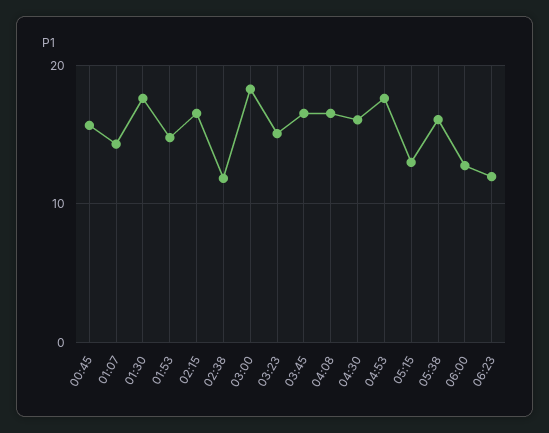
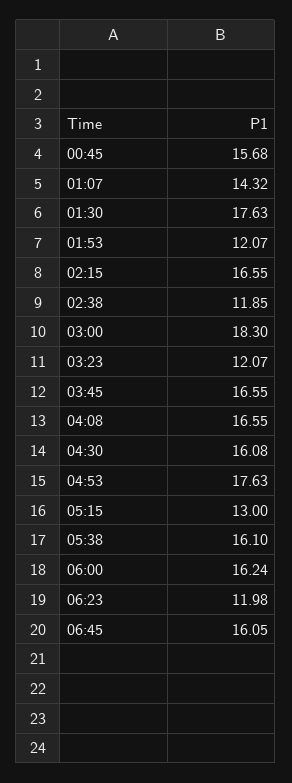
01:53: 15 -> 12.07
03:23: 15 -> 12.07
06:00: 13 -> 16.24
06:45: none -> 16.05

